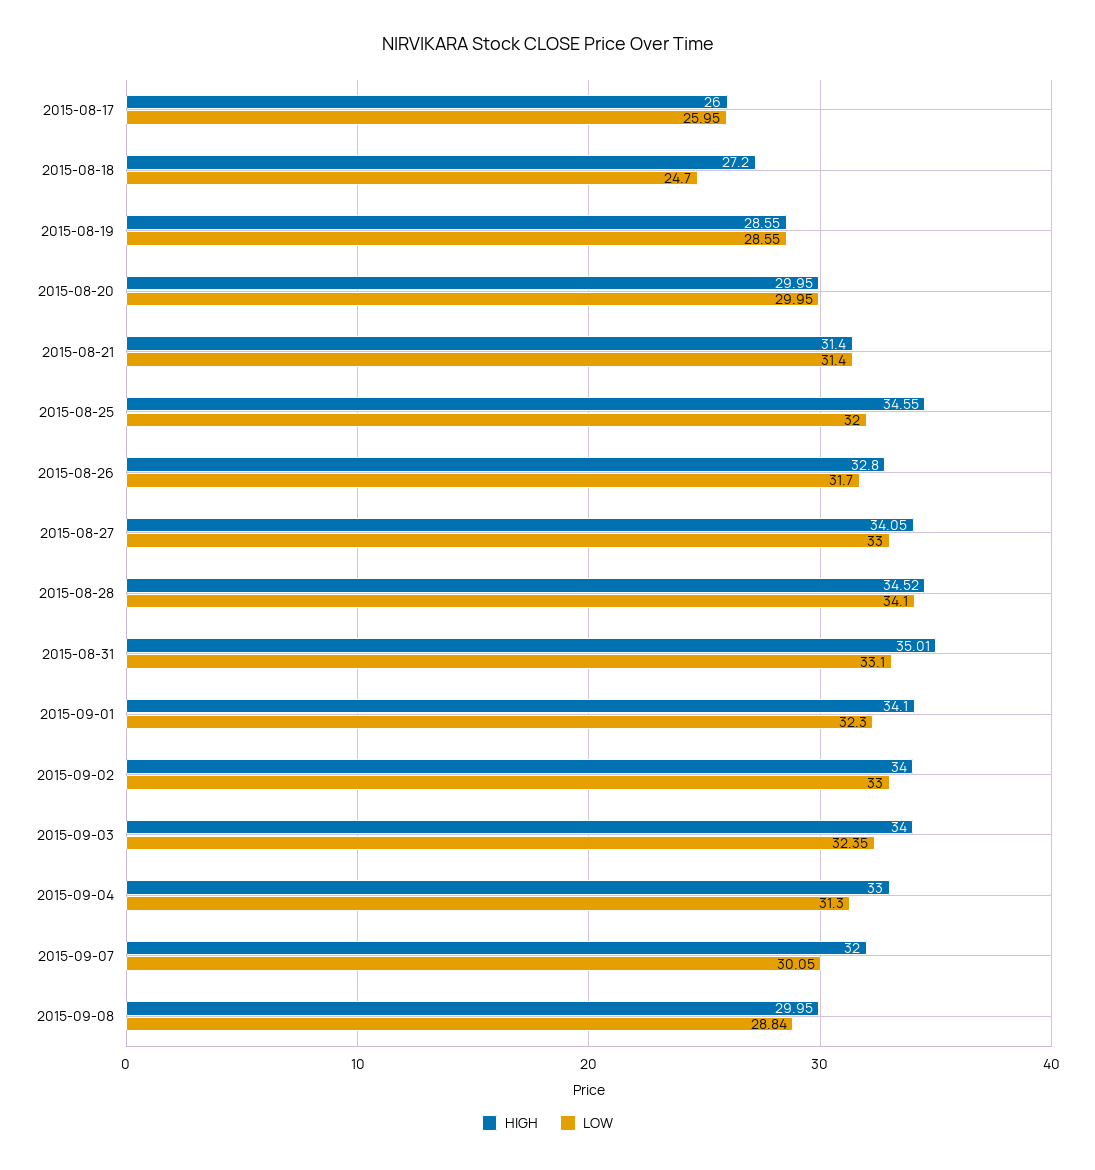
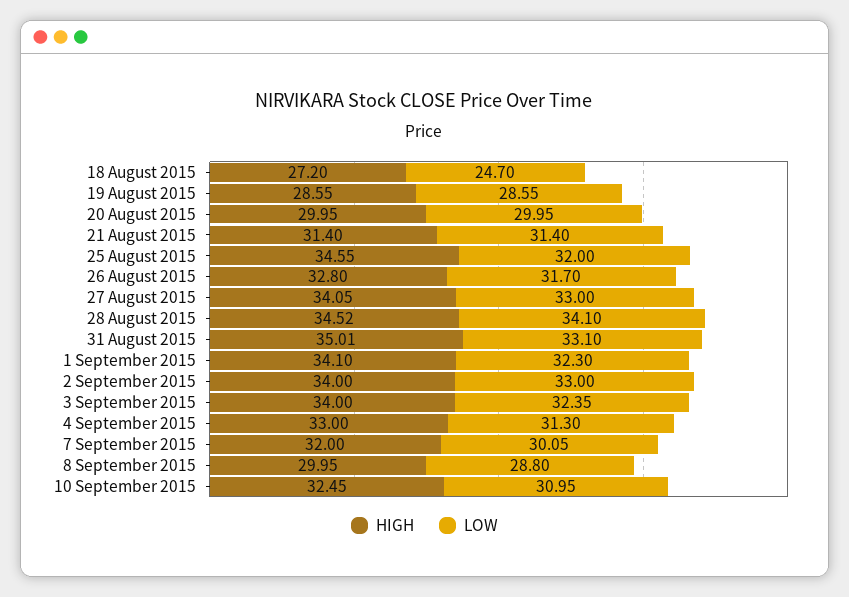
HIGH, 2015-08-17: 26 -> none
LOW, 2015-08-17: 25.95 -> none
LOW, 2015-09-08: 28.84 -> 28.8
HIGH, 10 September 2015: none -> 32.45
LOW, 10 September 2015: none -> 30.95

